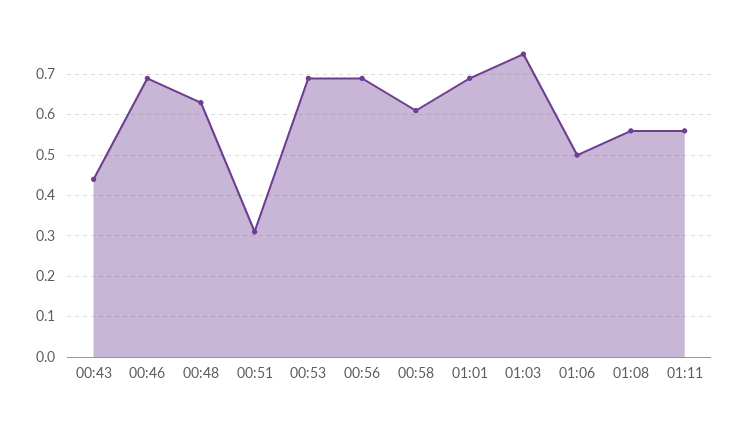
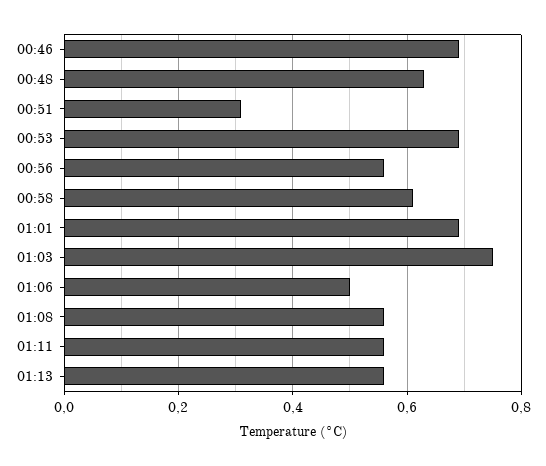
00:43: 0.45 -> none
00:56: 0.7 -> 0.55
01:13: none -> 0.55

